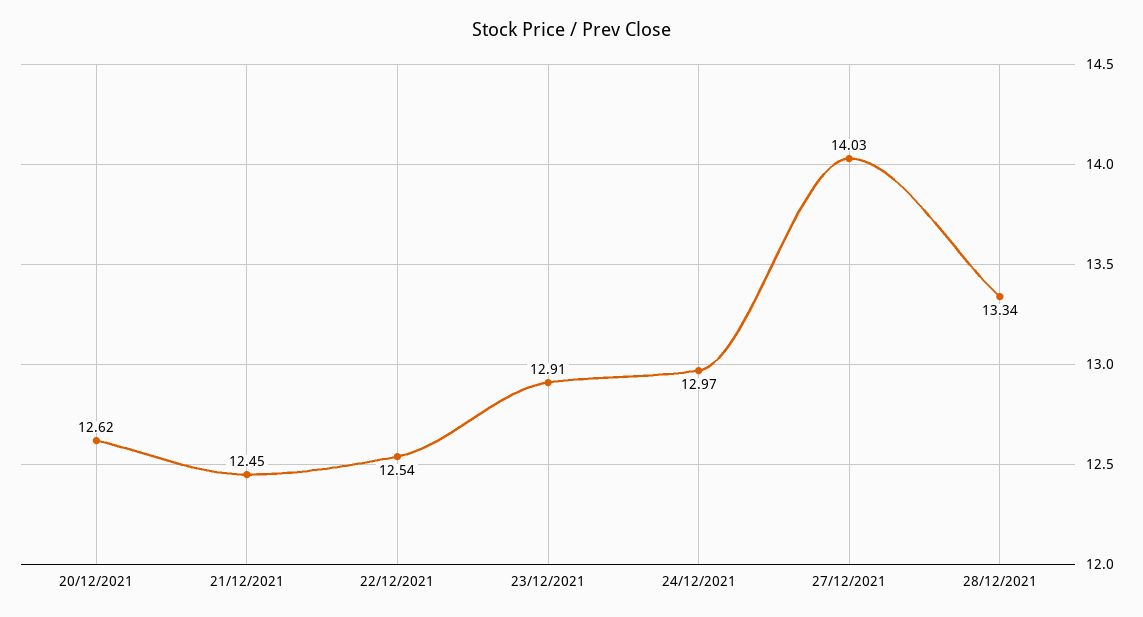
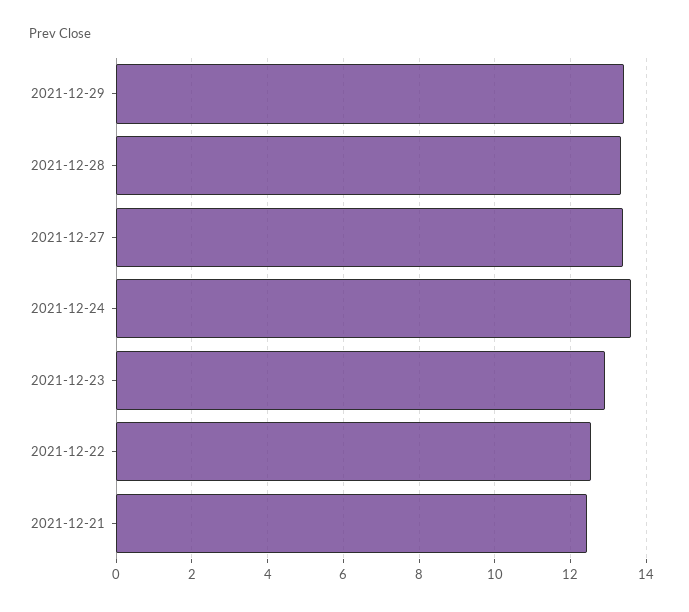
20/12/2021: 12.62 -> none
24/12/2021: 12.97 -> 13.6
27/12/2021: 14.03 -> 13.4
2021-12-29: none -> 13.4

